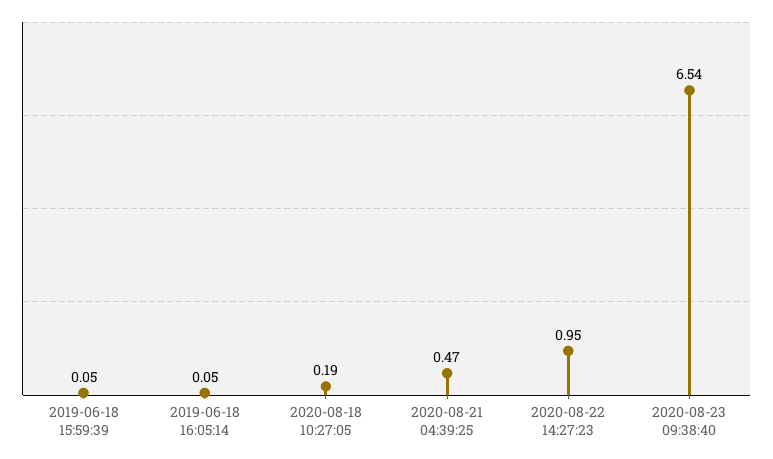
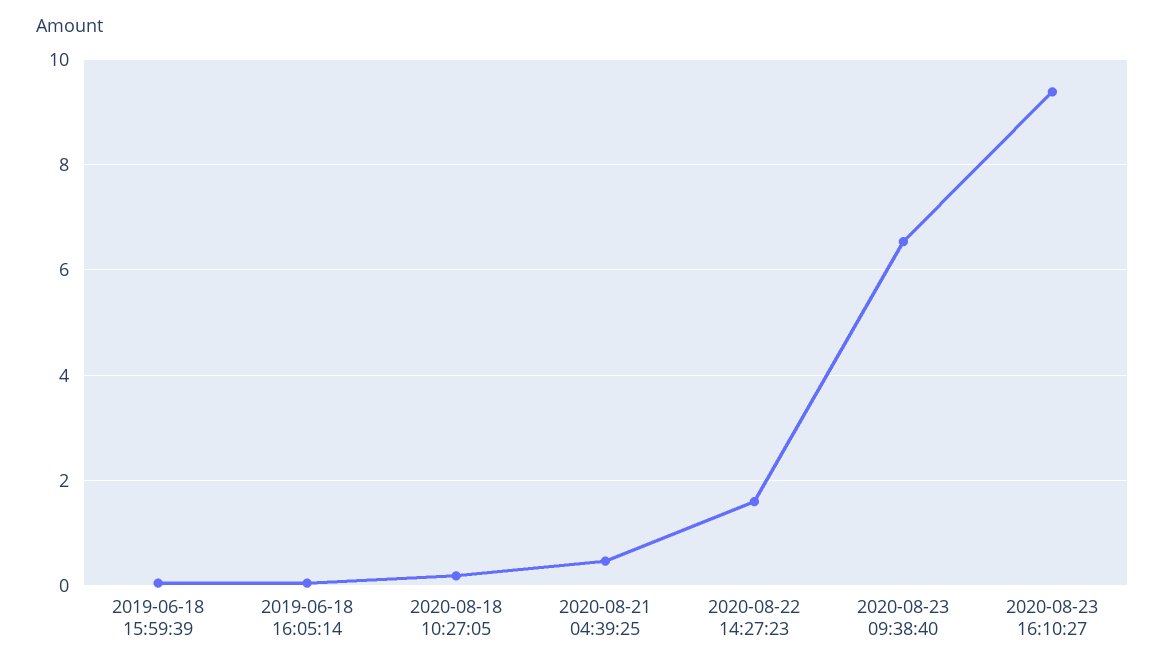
2020-08-22 14:27:23: 0.95 -> 1.6
2020-08-23 16:10:27: none -> 9.4

